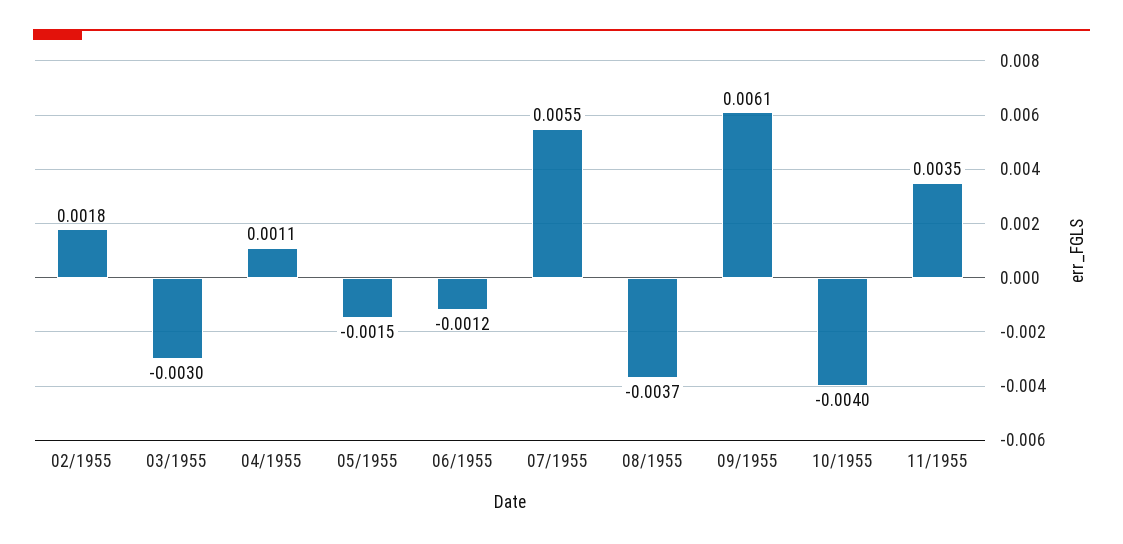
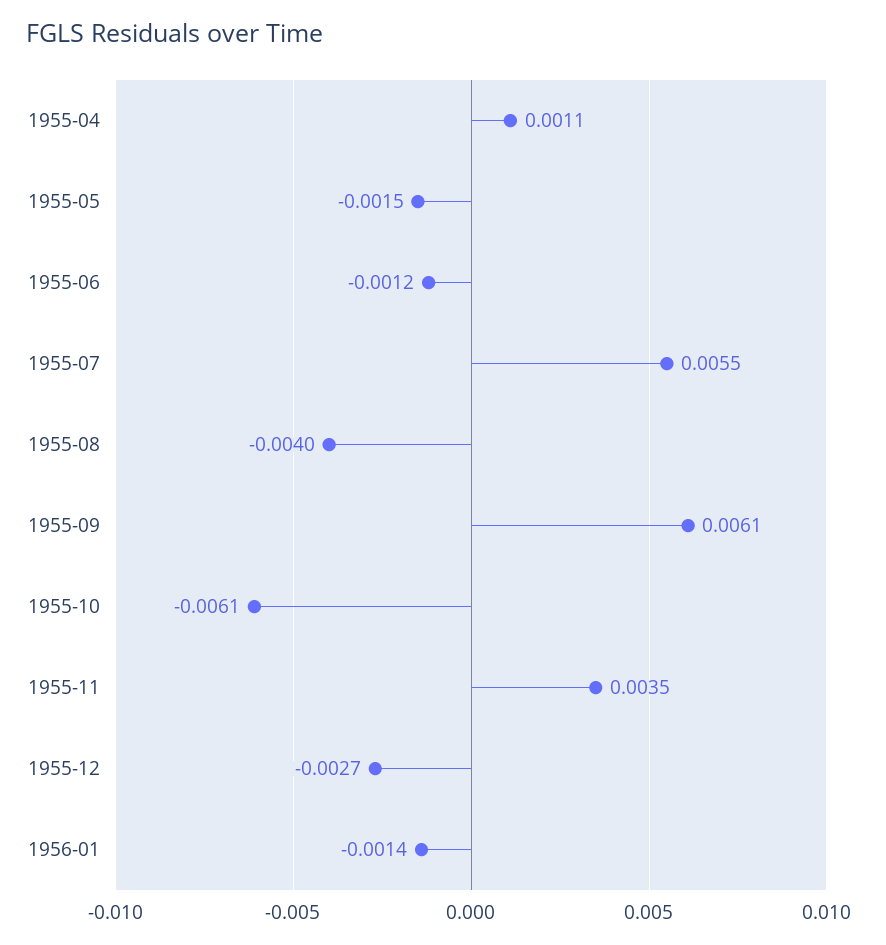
02/1955: 0.0018 -> none
03/1955: -0.003 -> none
08/1955: -0.0037 -> -0.004
10/1955: -0.004 -> -0.0061
1955-12: none -> -0.0027
1956-01: none -> -0.0014

